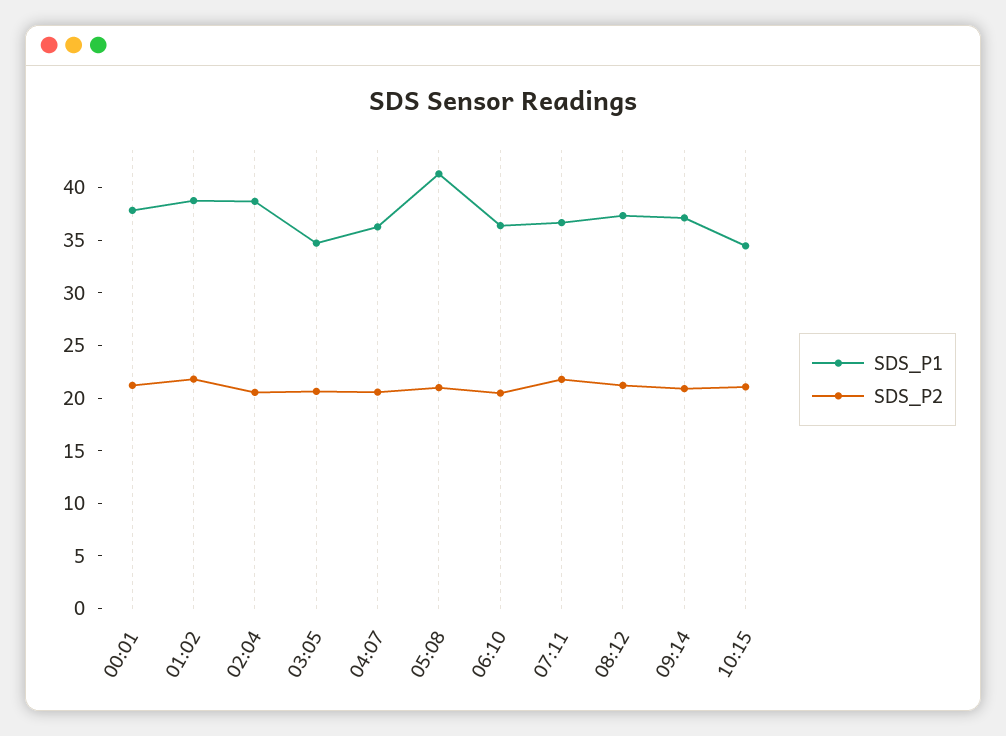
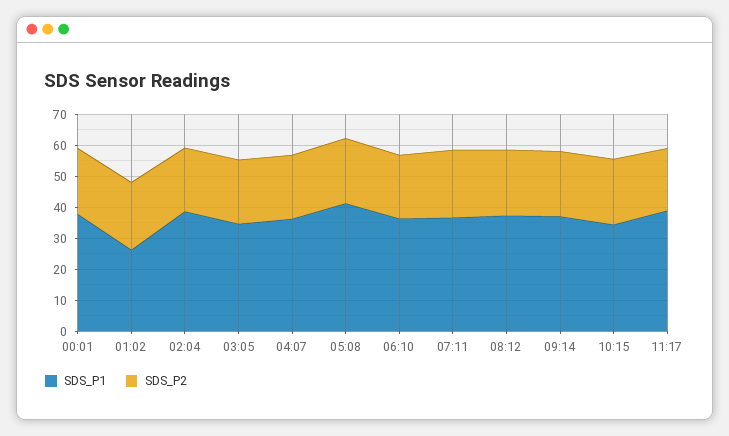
SDS_P1, 01:02: 39 -> 25
SDS_P1, 11:17: none -> 40
SDS_P2, 11:17: none -> 20

